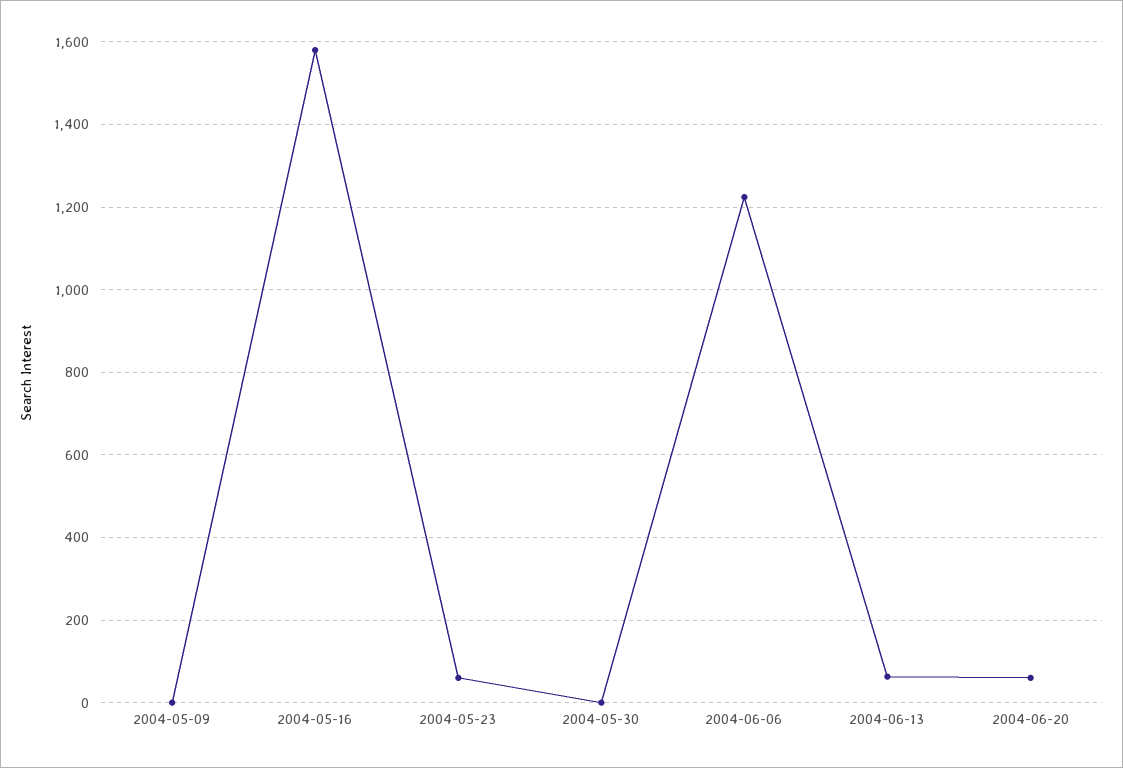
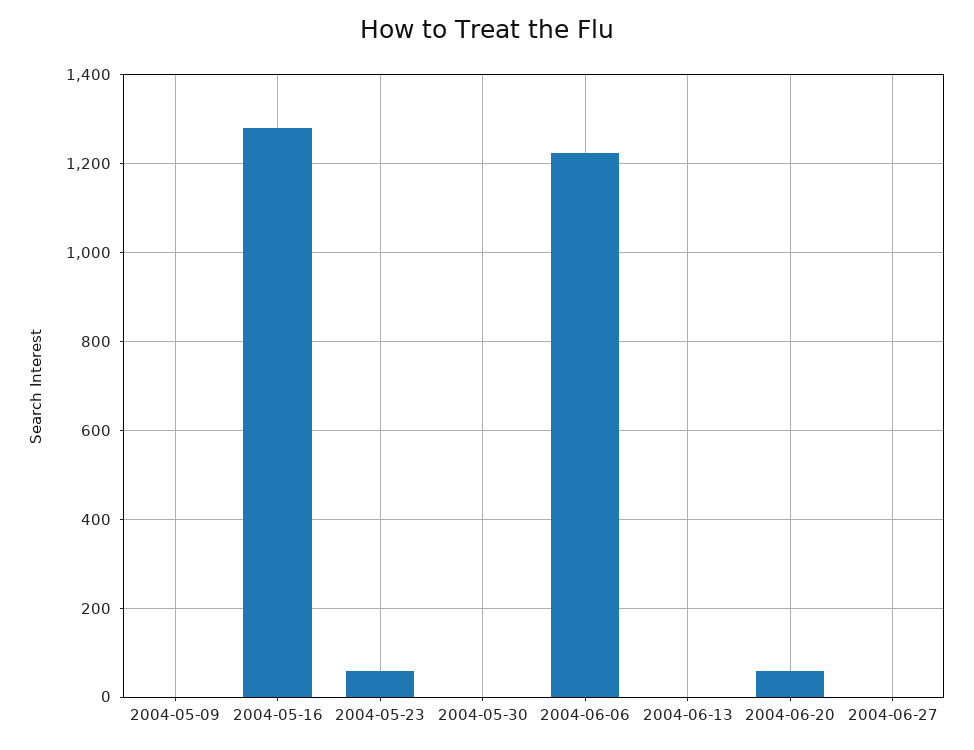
2004-05-16: 1580 -> 1280
2004-06-13: 60 -> 0
2004-06-27: none -> 0

